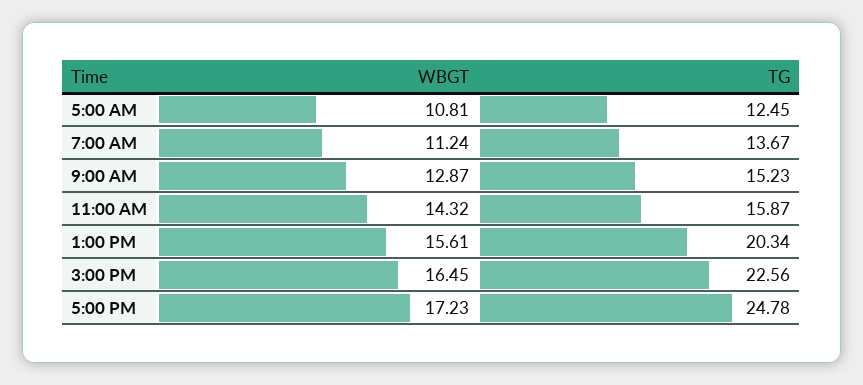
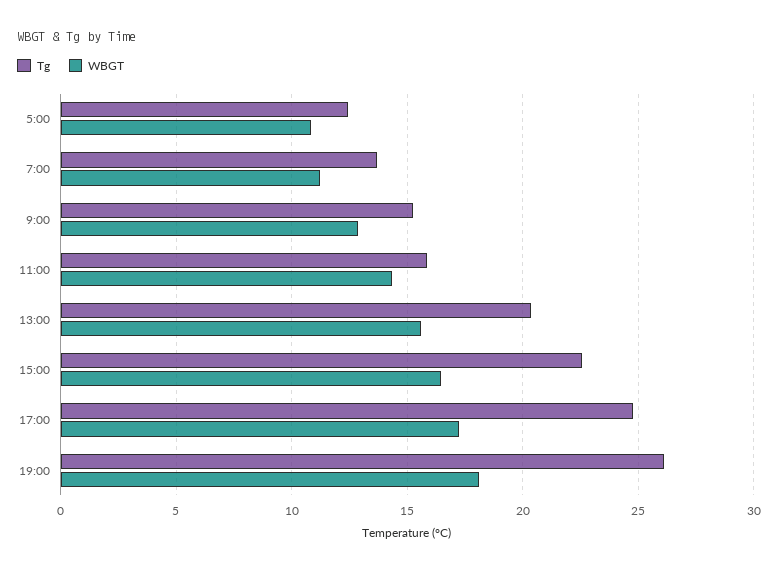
TG, 19:00: none -> 26
WBGT, 19:00: none -> 18

